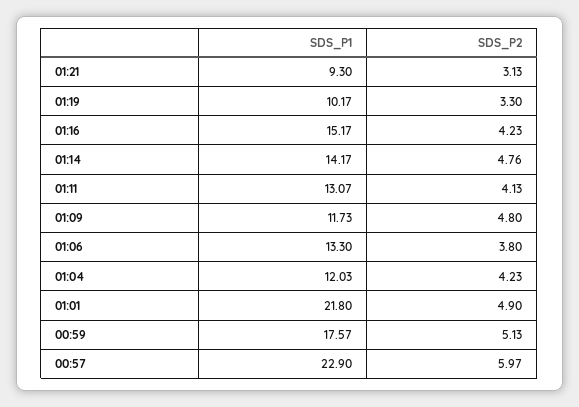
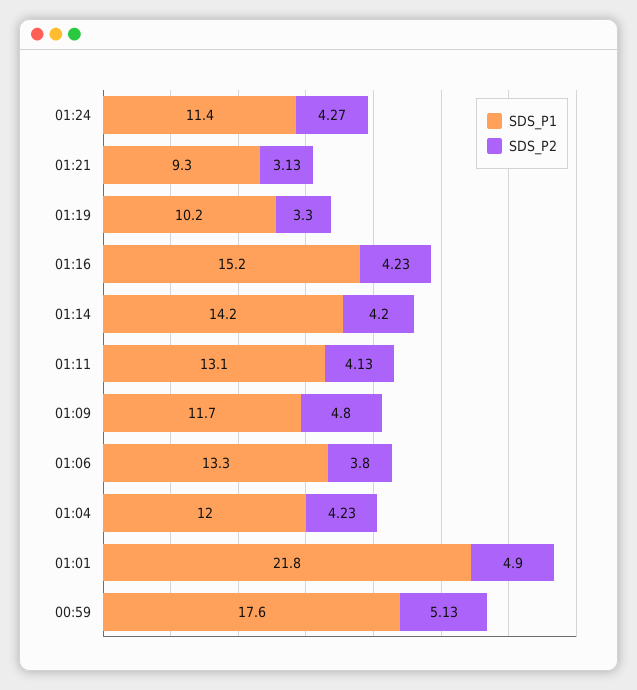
SDS_P2, 01:14: 4.76 -> 4.2
SDS_P1, 00:57: 22.9 -> none
SDS_P2, 00:57: 5.97 -> none
SDS_P1, 01:24: none -> 11.4
SDS_P2, 01:24: none -> 4.27

